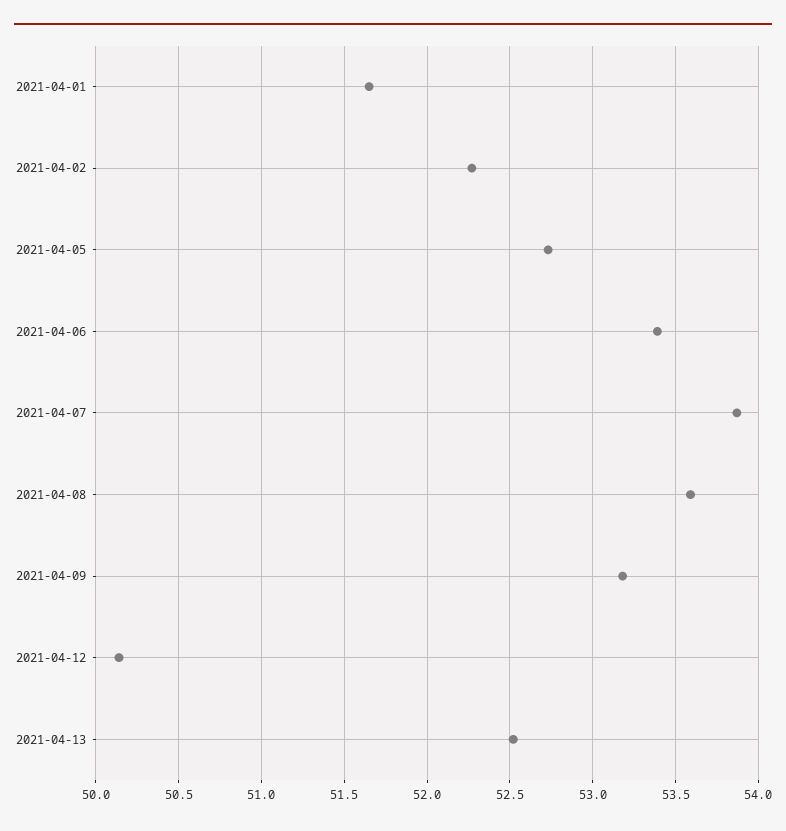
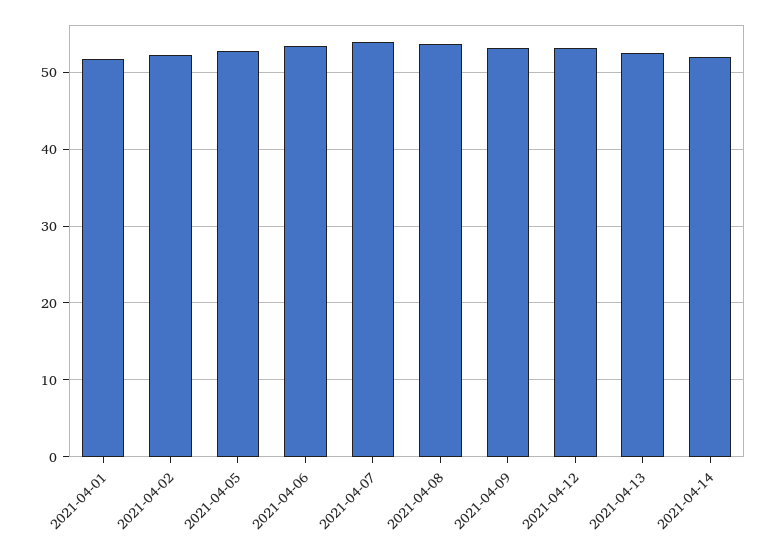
2021-04-12: 50.15 -> 53
2021-04-14: none -> 52

